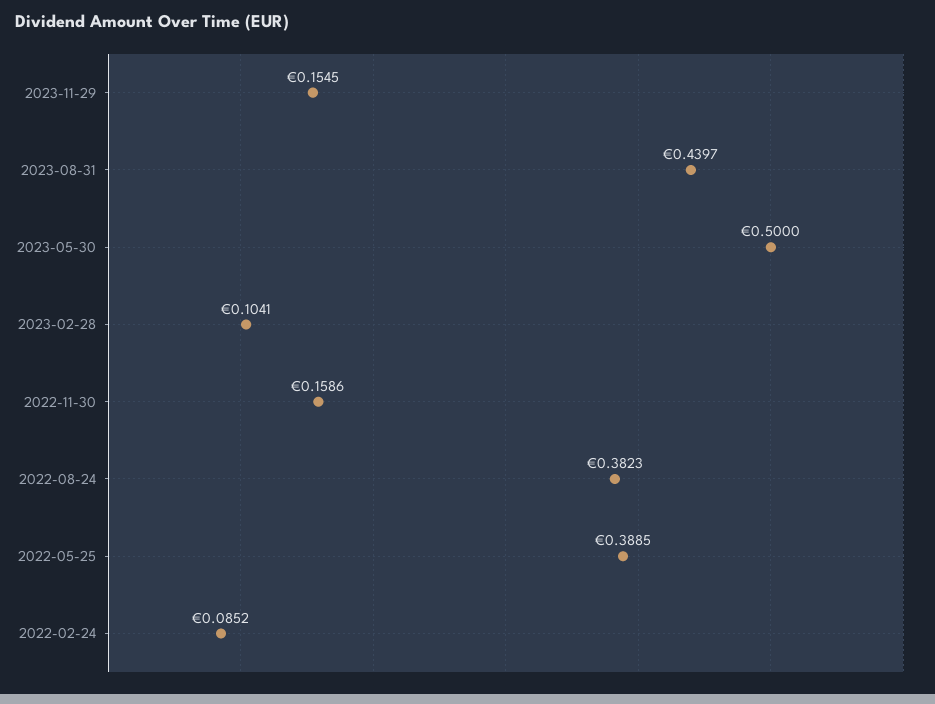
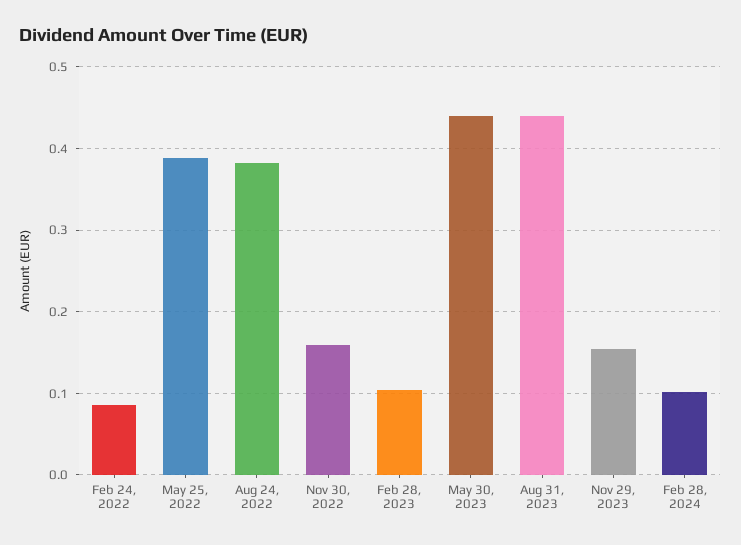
2023-05-30: 0.5 -> 0.44
Feb 28, 2024: none -> 0.1

